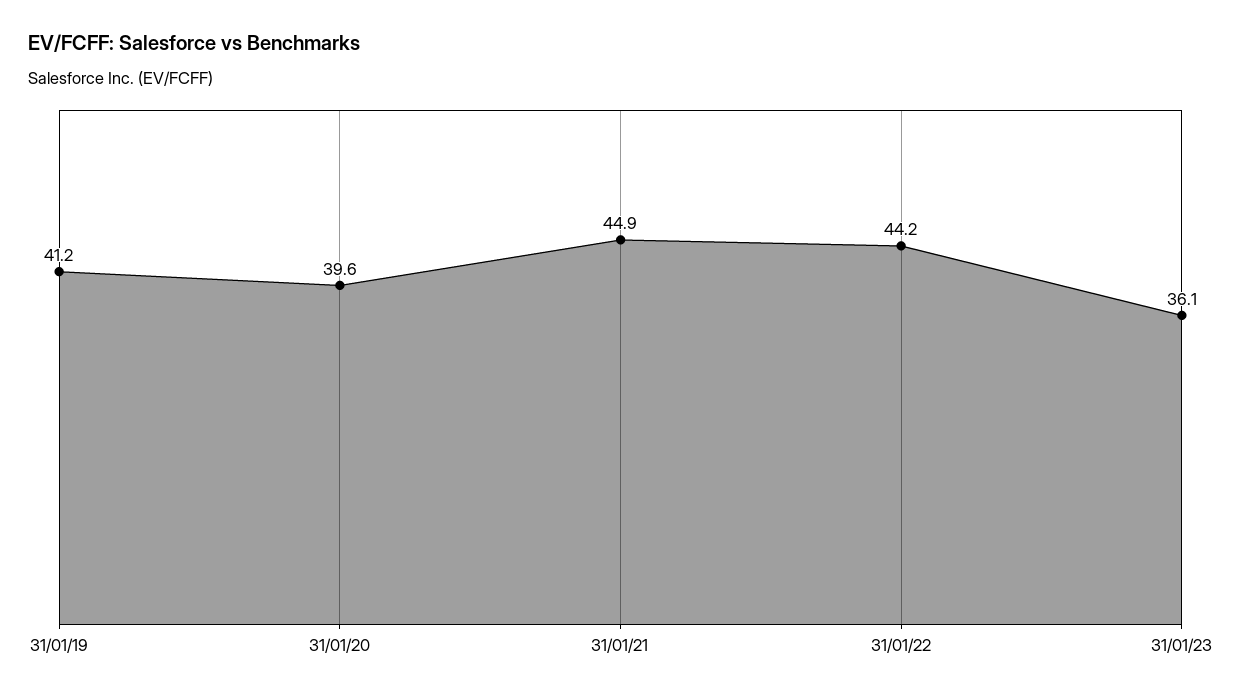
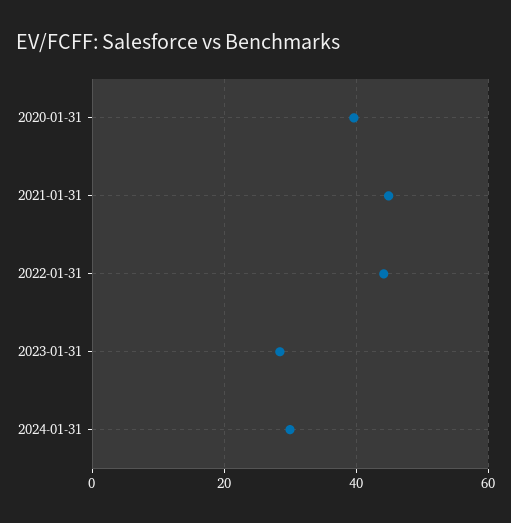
31/01/19: 41.2 -> none
31/01/23: 36.1 -> 28
2024-01-31: none -> 30

